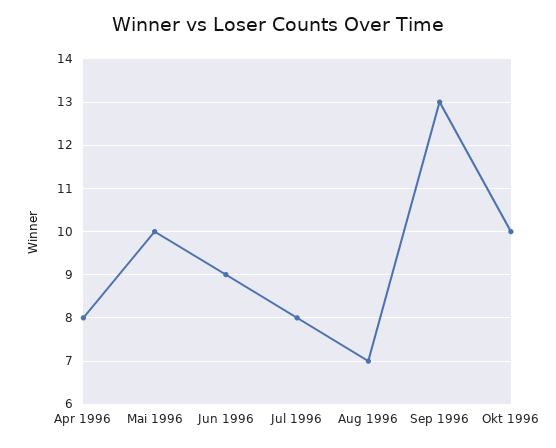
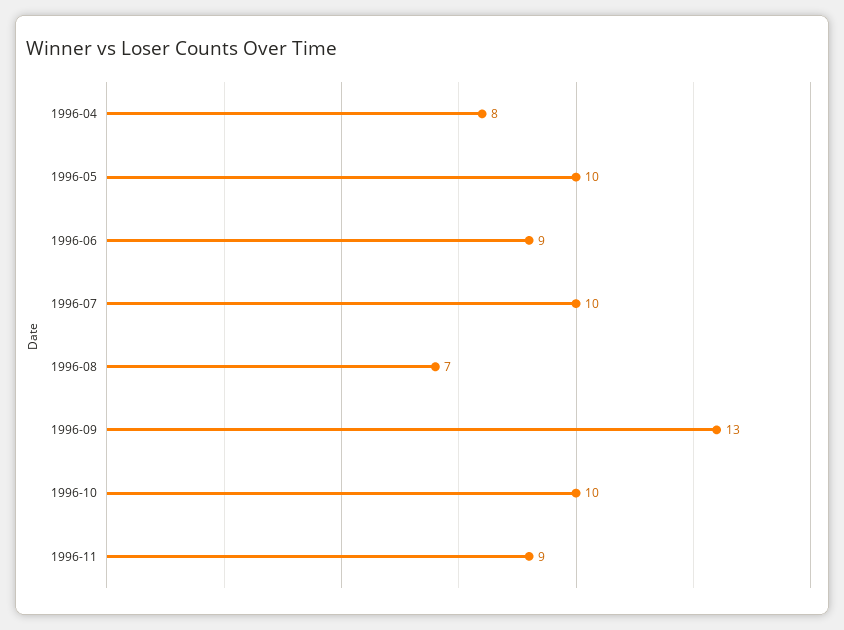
Jul 1996: 8 -> 10
1996-11: none -> 9

